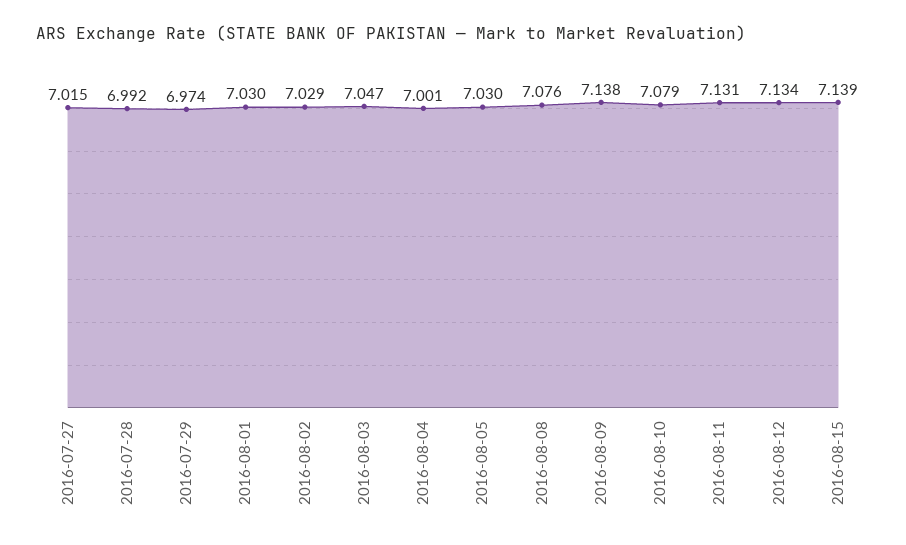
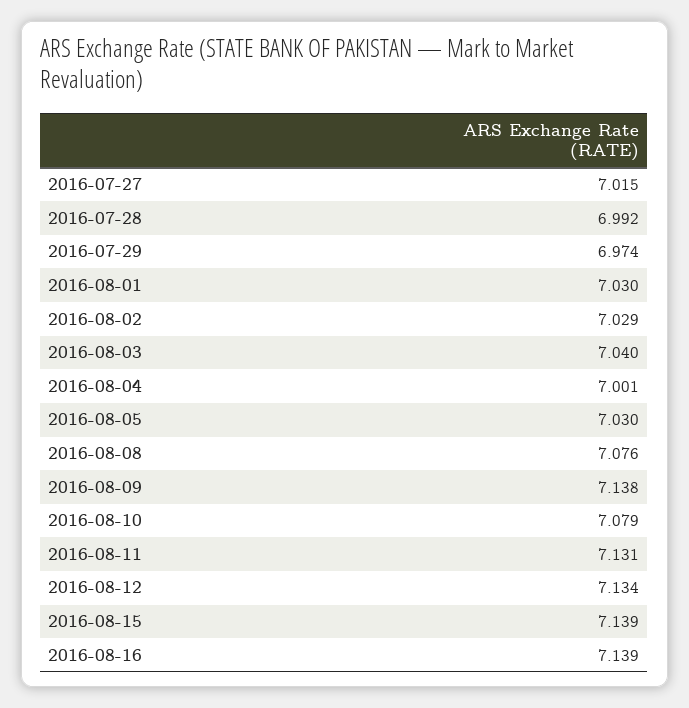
2016-08-03: 7.047 -> 7.04
2016-08-16: none -> 7.139

